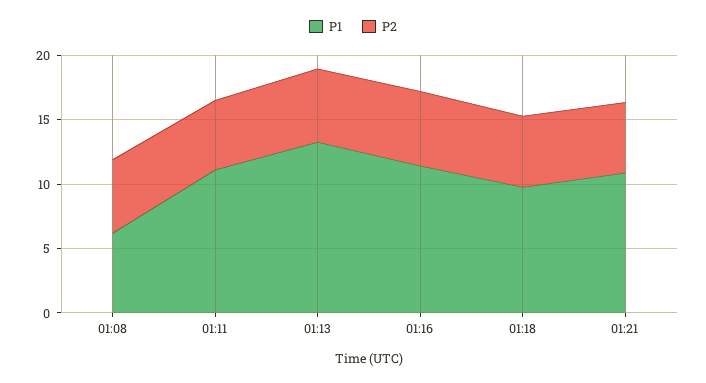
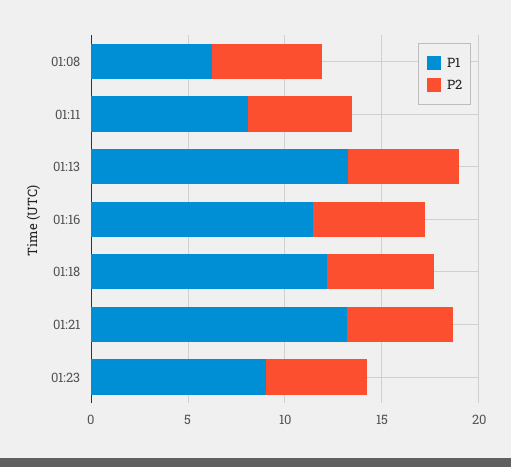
P1, 01:11: 11 -> 8
P1, 01:18: 10 -> 12
P1, 01:21: 11 -> 13
P1, 01:23: none -> 9
P2, 01:23: none -> 5

